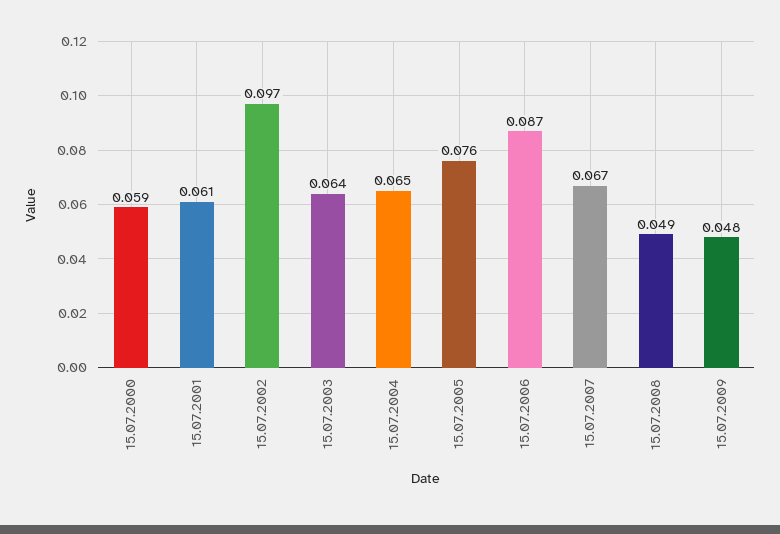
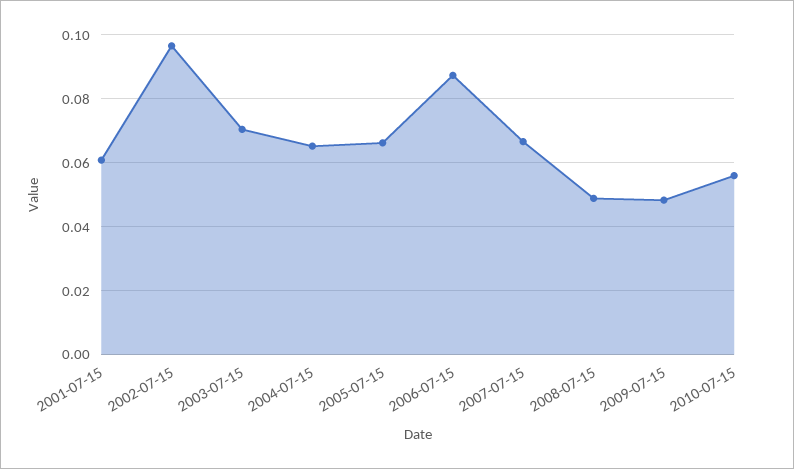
15.07.2000: 0.059 -> none
15.07.2003: 0.064 -> 0.07
15.07.2005: 0.076 -> 0.066
2010-07-15: none -> 0.056

